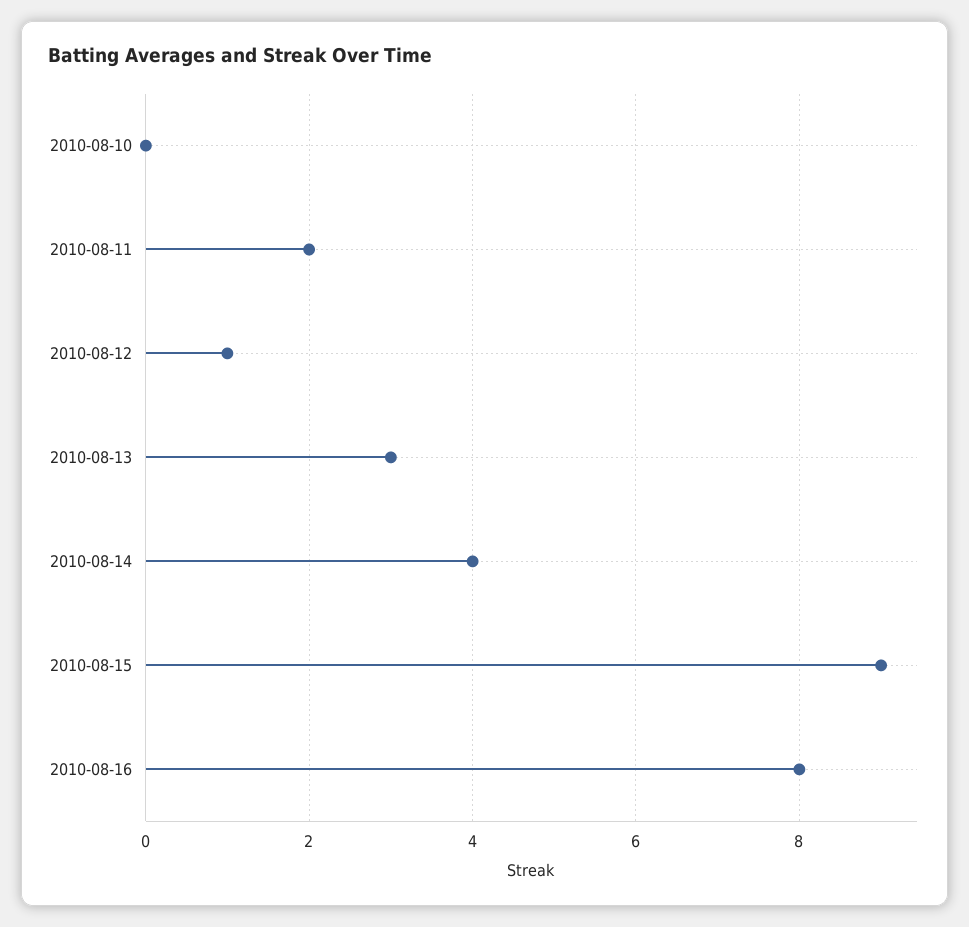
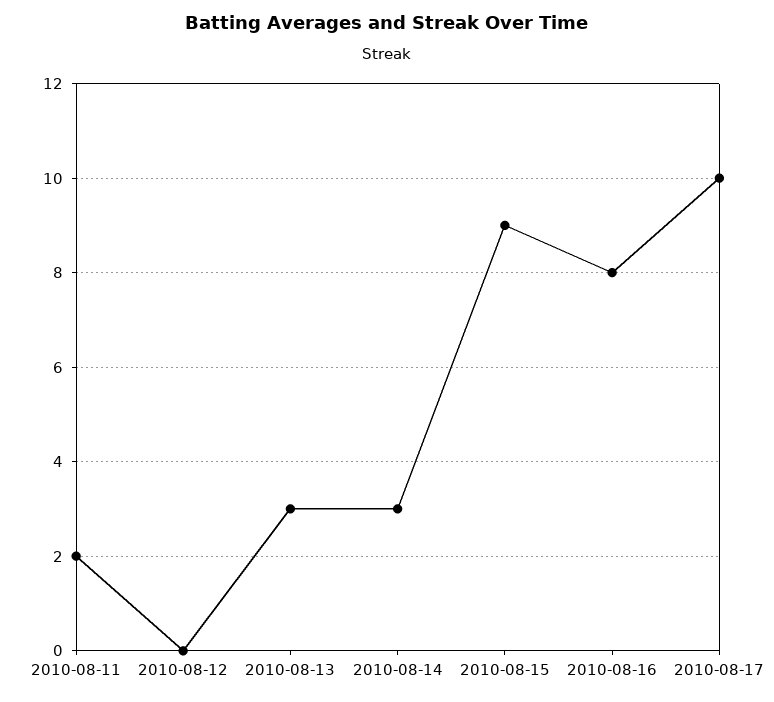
2010-08-10: 0 -> none
2010-08-12: 1 -> 0
2010-08-14: 4 -> 3
2010-08-17: none -> 10

